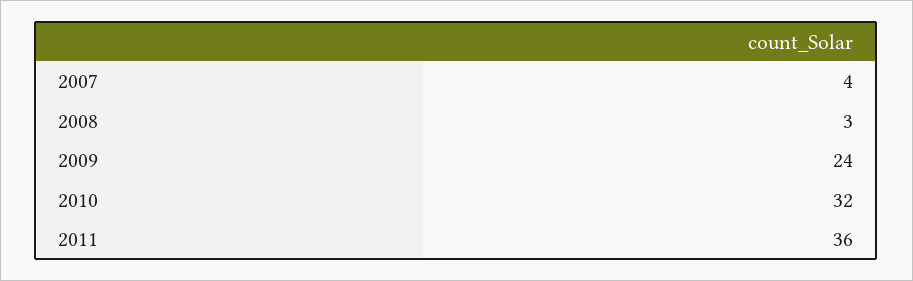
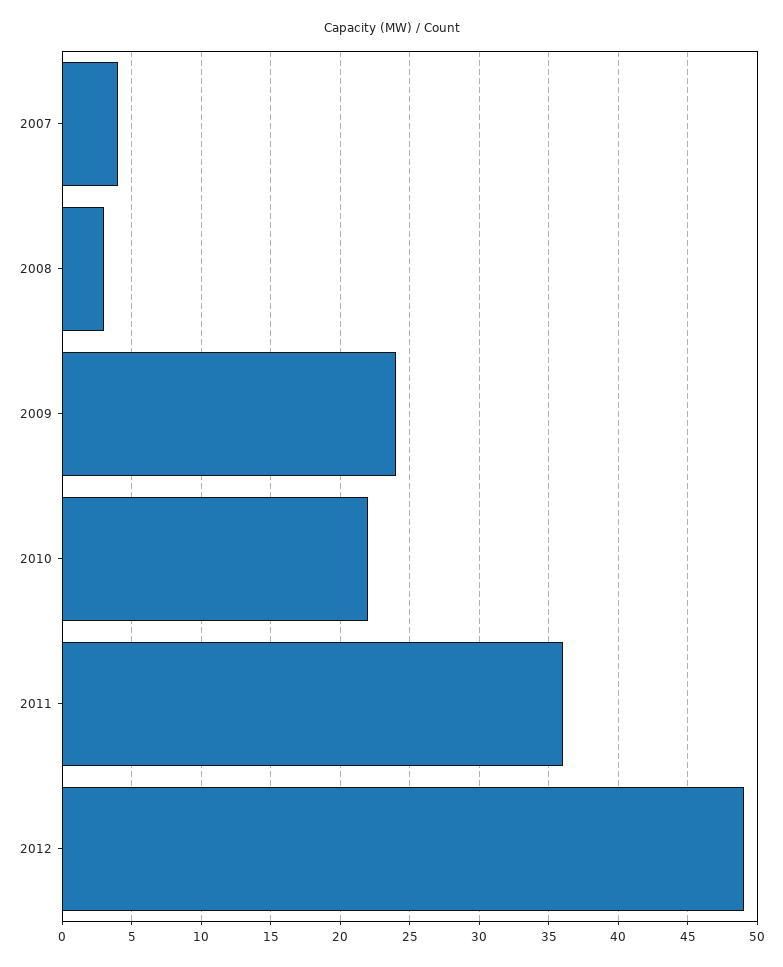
2010: 32 -> 22
2012: none -> 49

